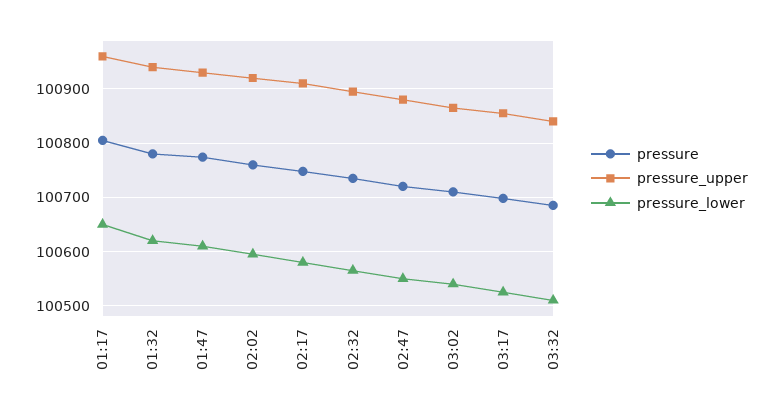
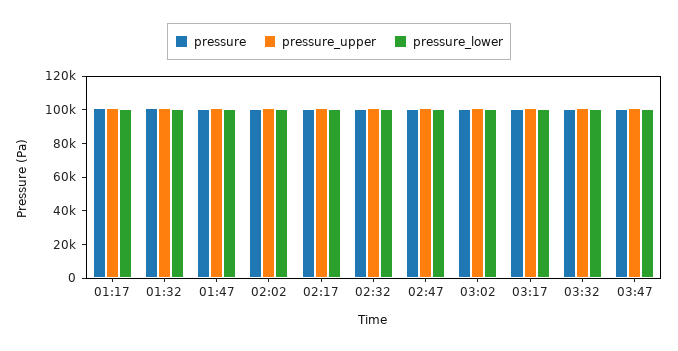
pressure, 03:47: none -> 100000
pressure_upper, 03:47: none -> 100000
pressure_lower, 03:47: none -> 100000

